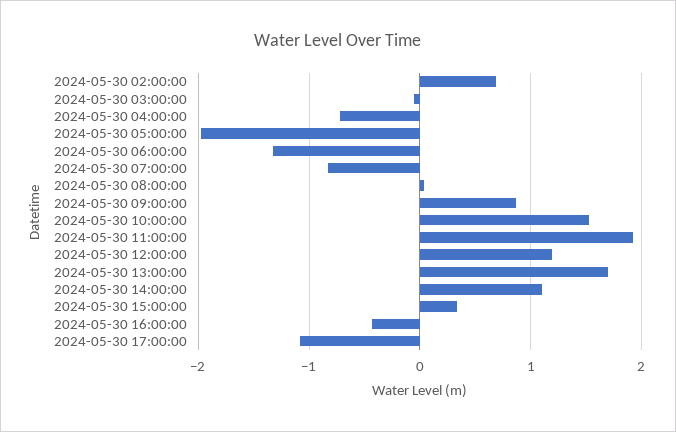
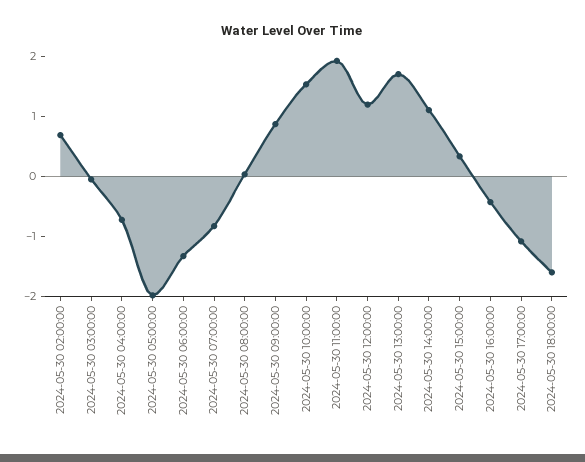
2024-05-30 18:00:00: none -> -1.6

